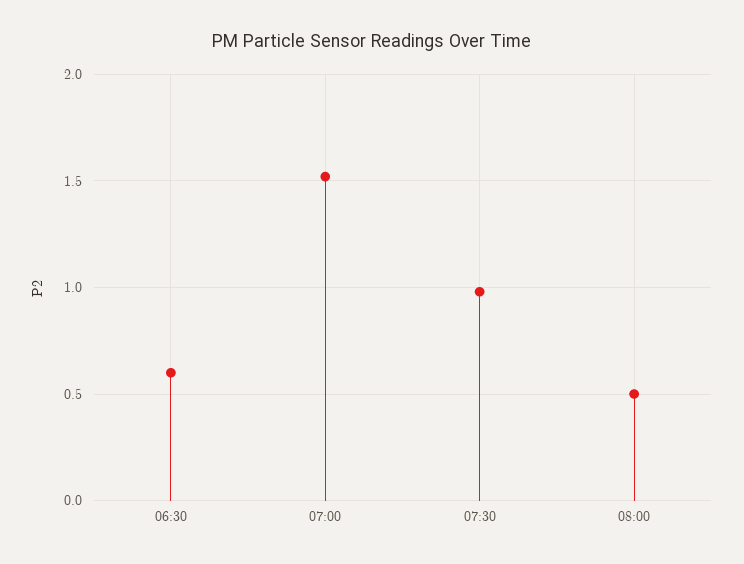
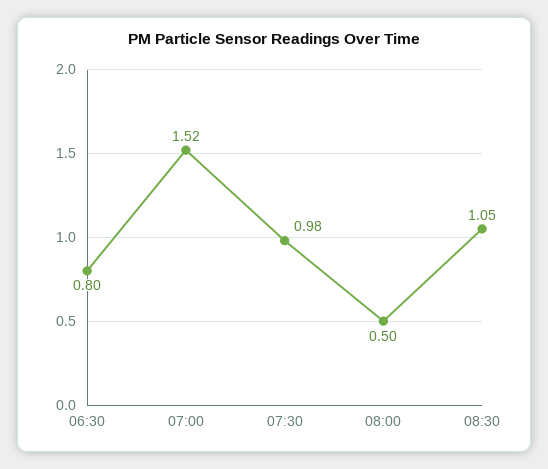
06:30: 0.6 -> 0.8
08:30: none -> 1.05

